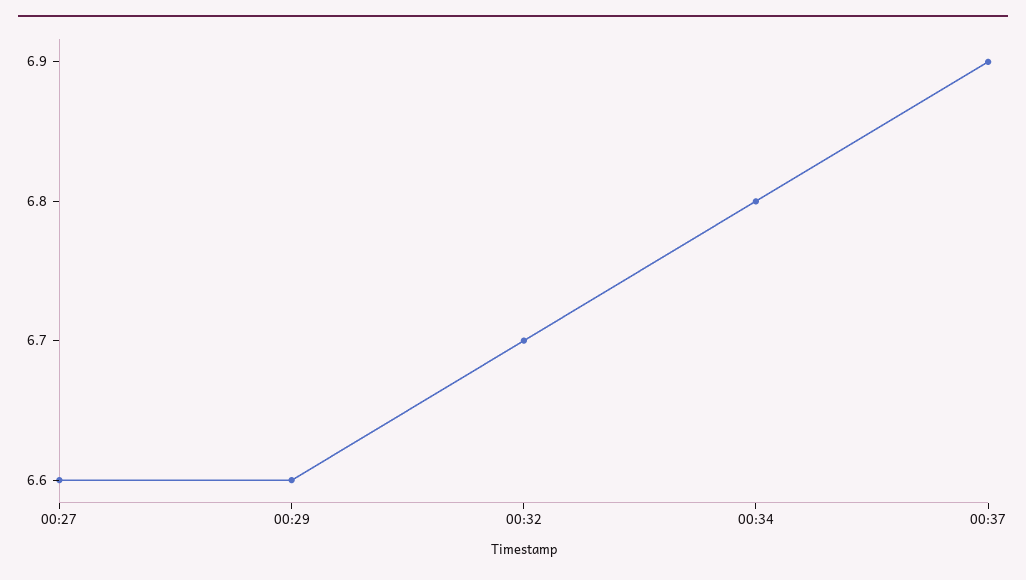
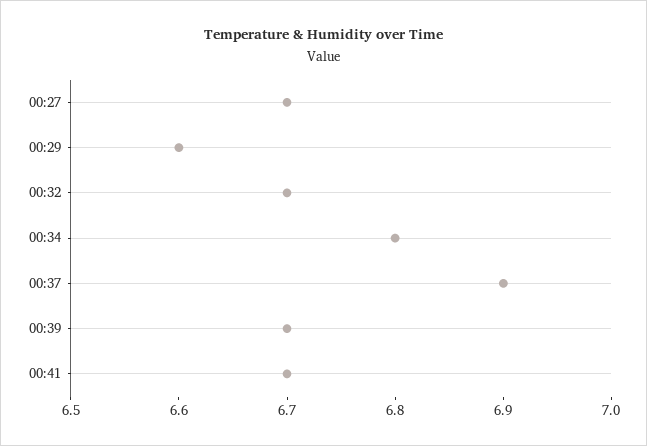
00:27: 6.6 -> 6.7
00:39: none -> 6.7
00:41: none -> 6.7

